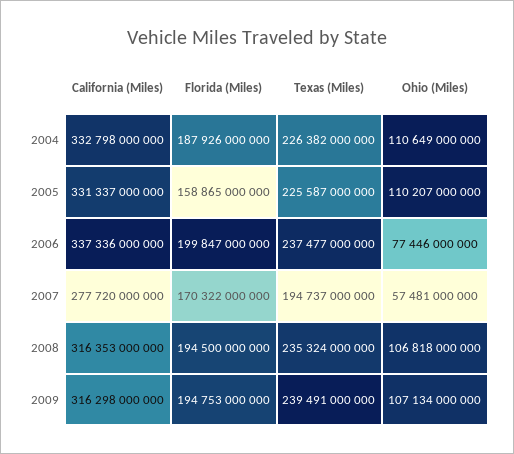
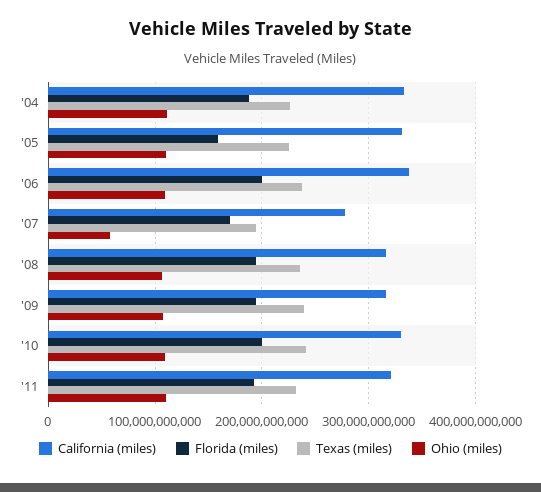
Ohio (Miles), 2006: 77446000000 -> 110000000000
California (Miles), '10: none -> 330000000000
Florida (Miles), '10: none -> 200000000000
Texas (Miles), '10: none -> 240000000000
Ohio (Miles), '10: none -> 110000000000
California (Miles), '11: none -> 320000000000
Florida (Miles), '11: none -> 190000000000
Texas (Miles), '11: none -> 230000000000
Ohio (Miles), '11: none -> 110000000000

